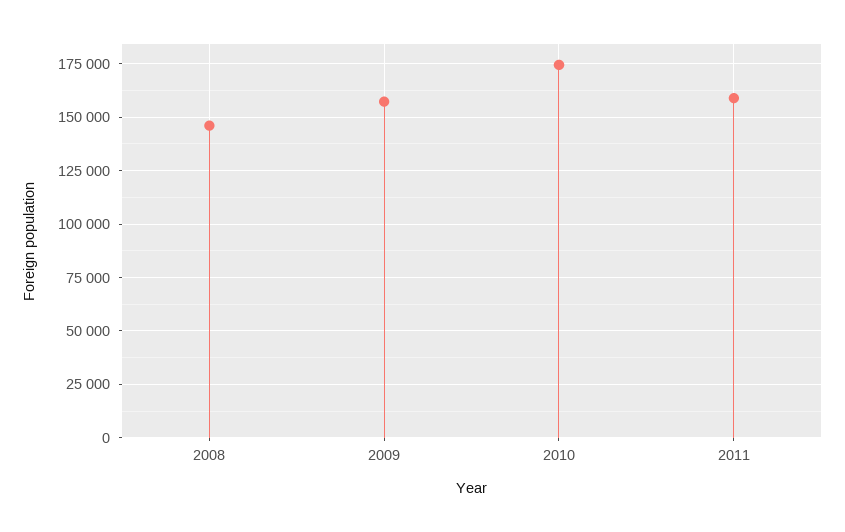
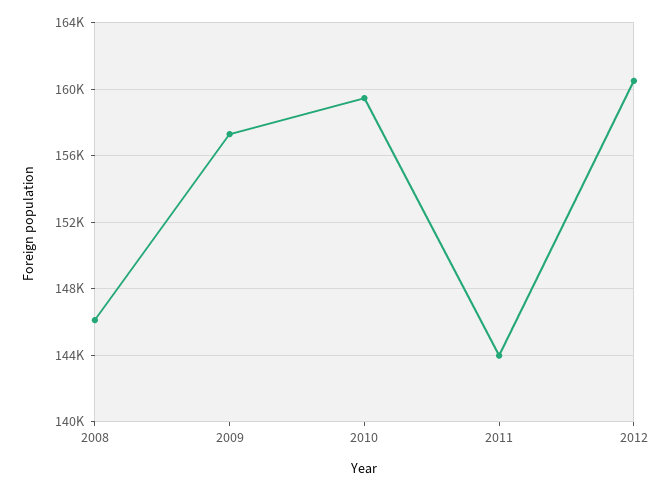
2010: 175000 -> 159500
2011: 160000 -> 144000
2012: none -> 160500

